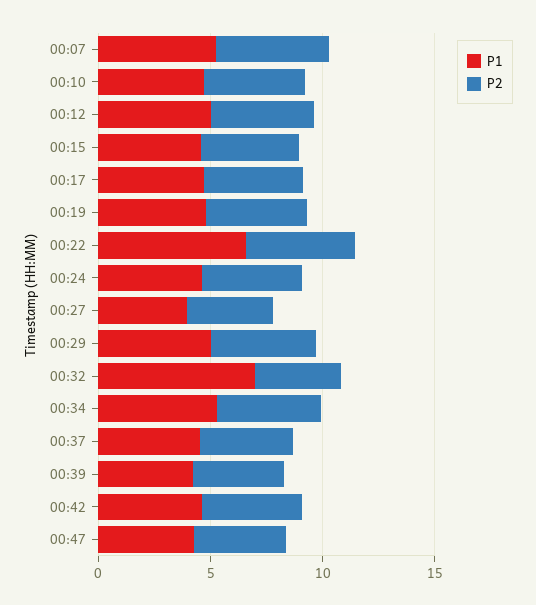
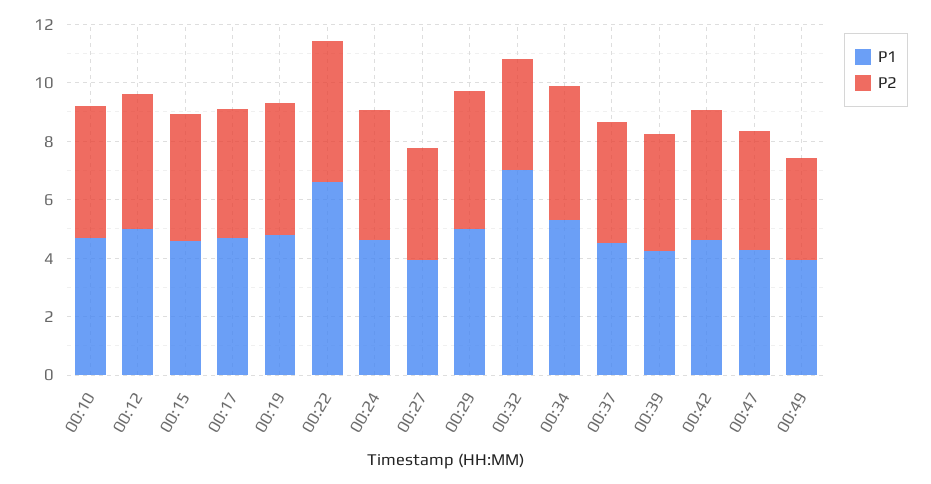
P1, 00:07: 5 -> none
P2, 00:07: 5 -> none
P1, 00:49: none -> 4
P2, 00:49: none -> 3.5

